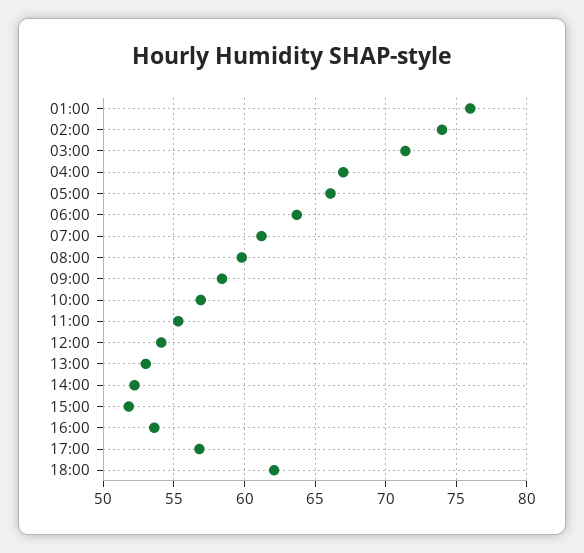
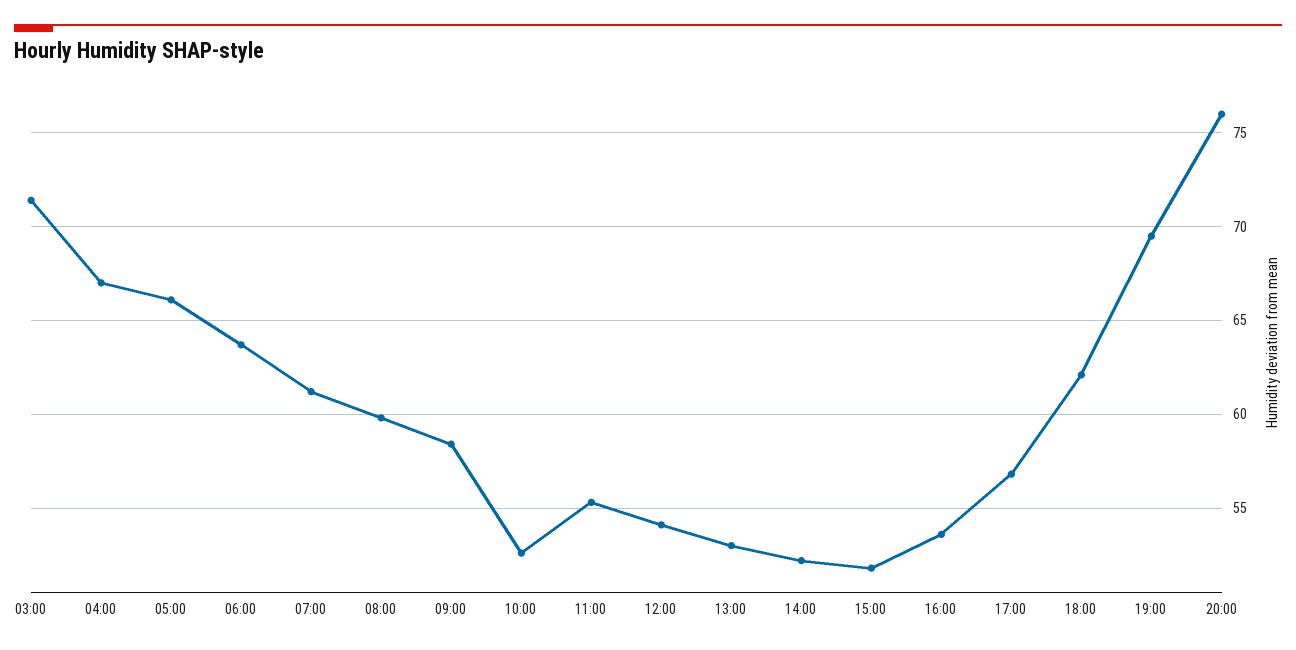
01:00: 76 -> none
02:00: 74 -> none
10:00: 57 -> 52.5
19:00: none -> 69.5
20:00: none -> 76

